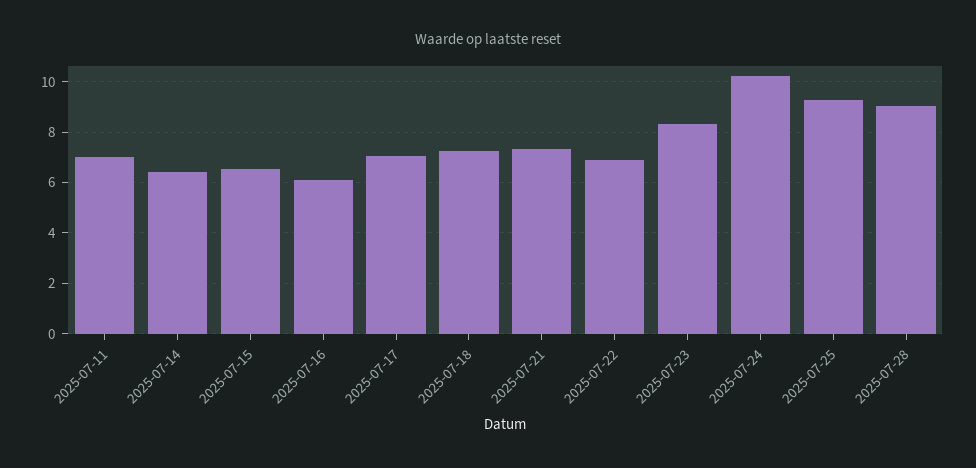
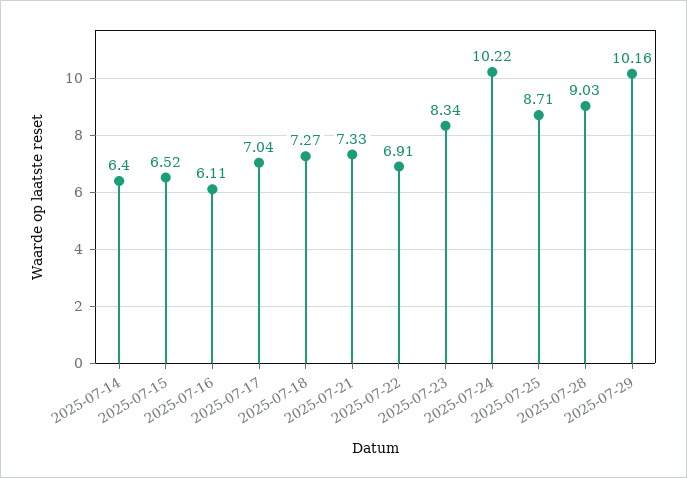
2025-07-11: 7 -> none
2025-07-25: 9.25 -> 8.71
2025-07-29: none -> 10.16

